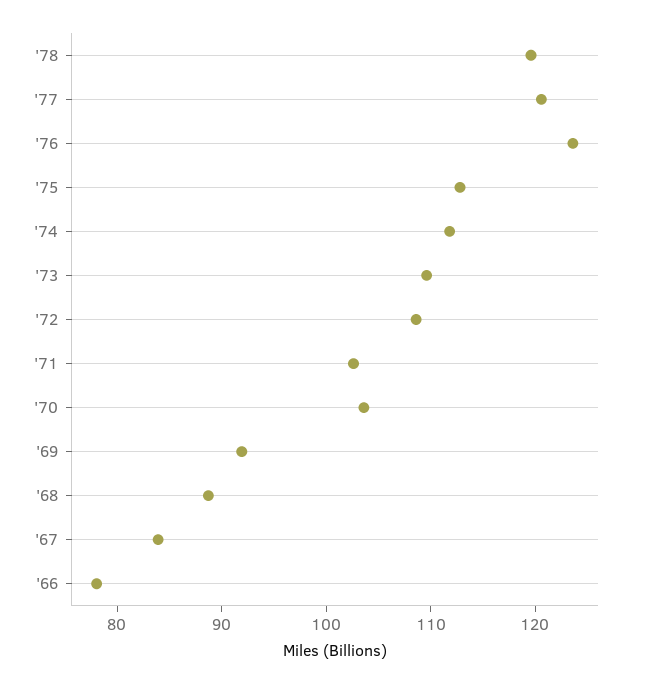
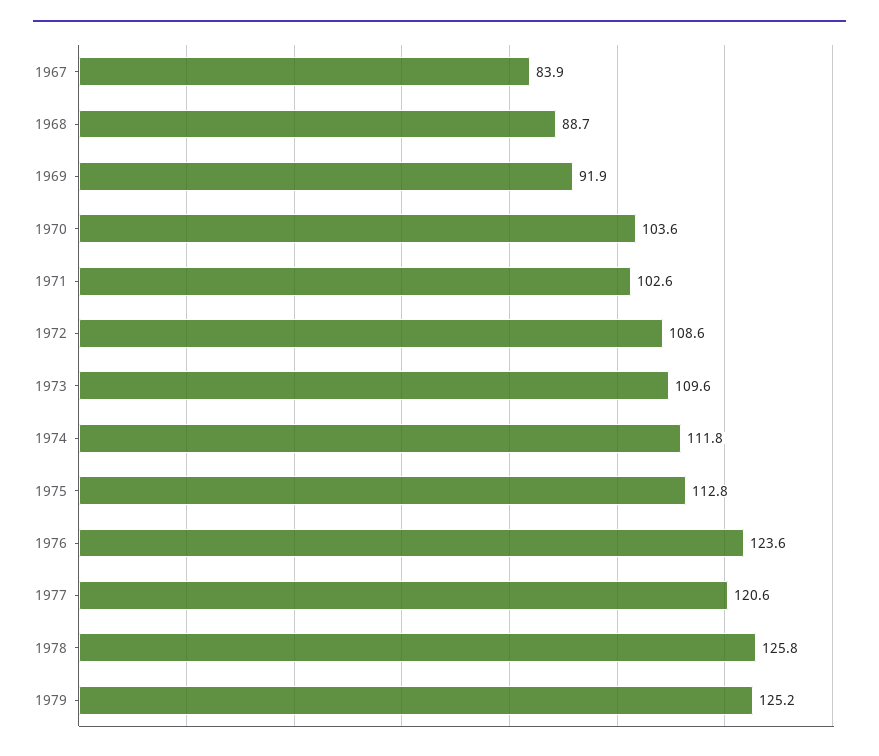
'78: 120 -> 125.8
'66: 78 -> none
1979: none -> 125.2

